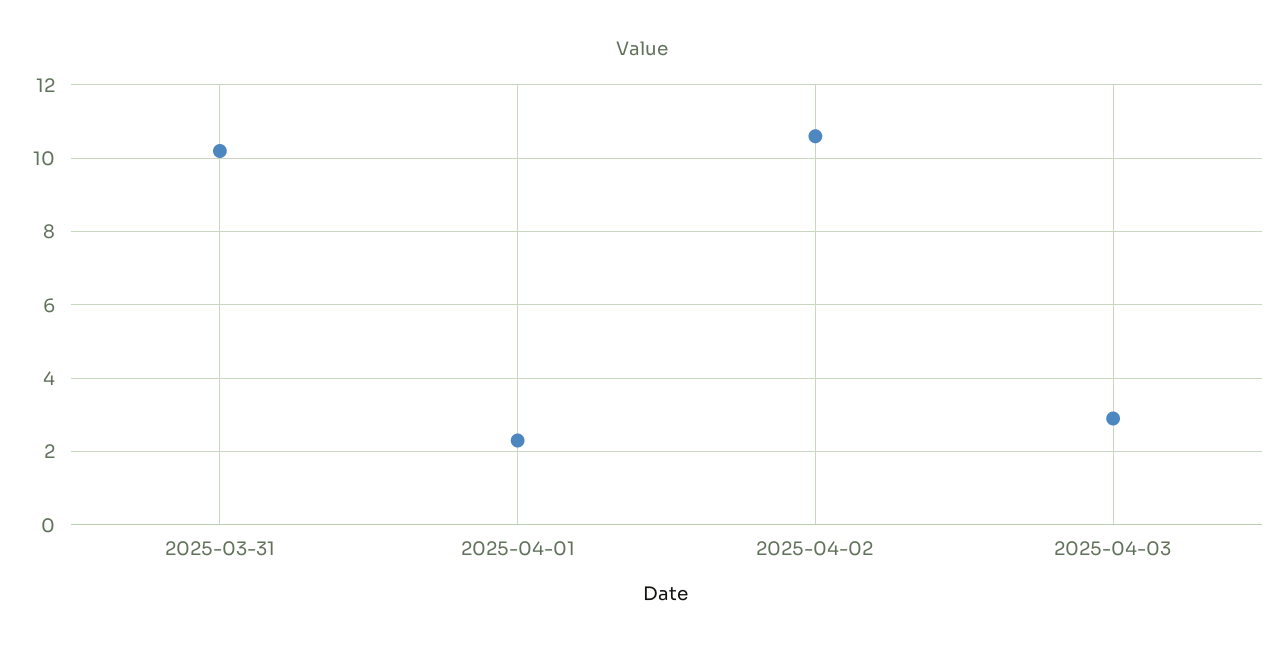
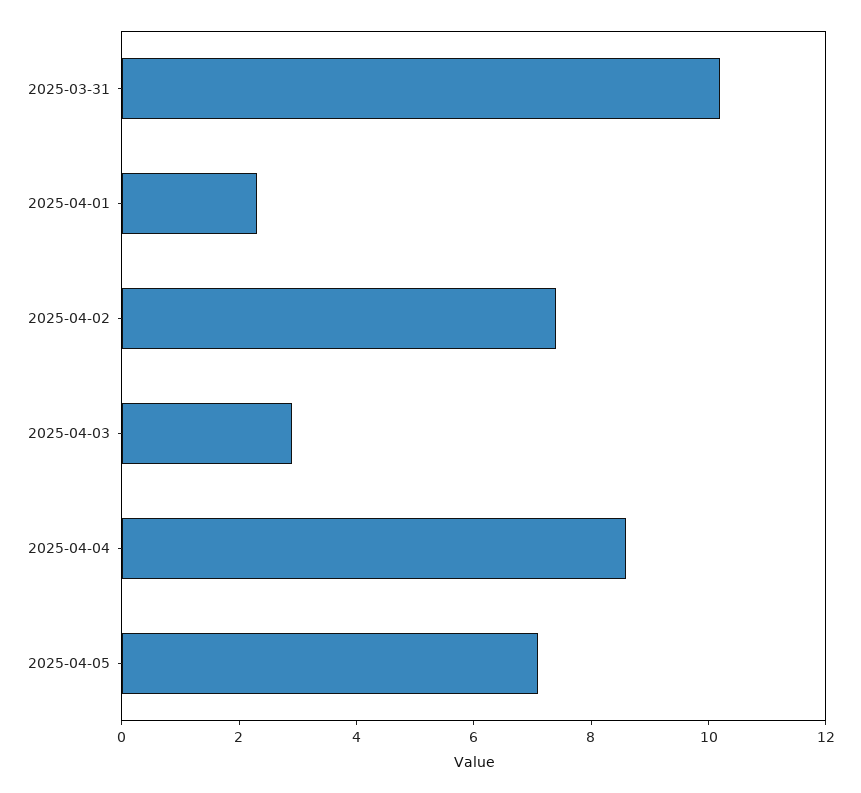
2025-04-02: 10.5 -> 7.5
2025-04-04: none -> 8.5
2025-04-05: none -> 7

